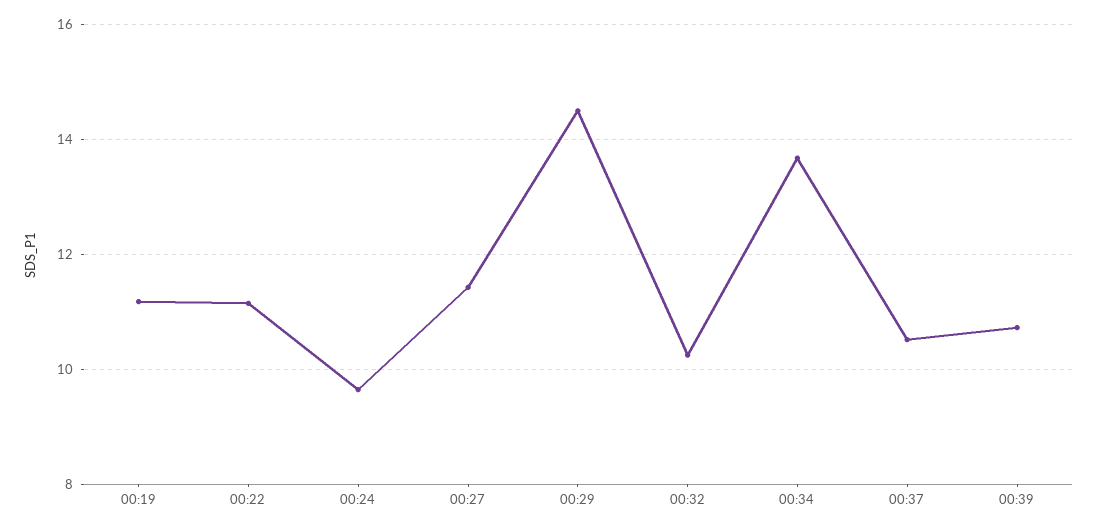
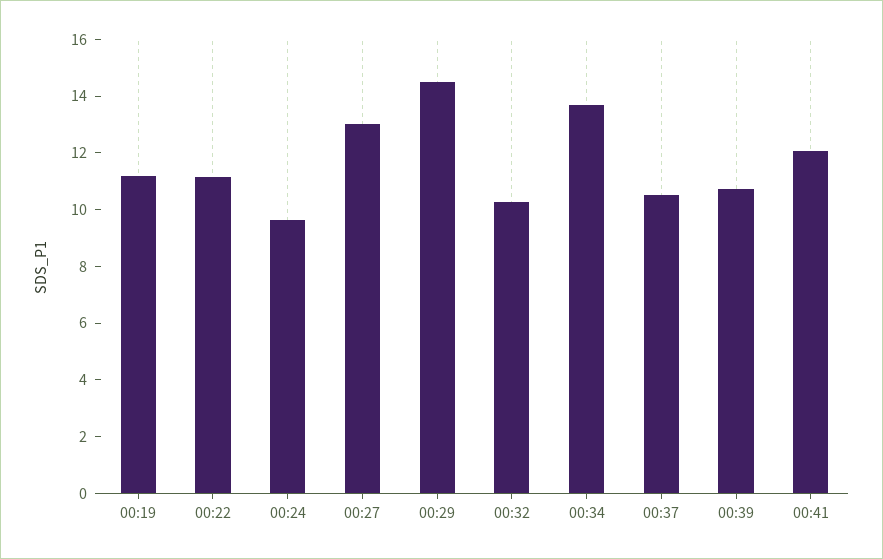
00:27: 11.4 -> 13
00:41: none -> 12

